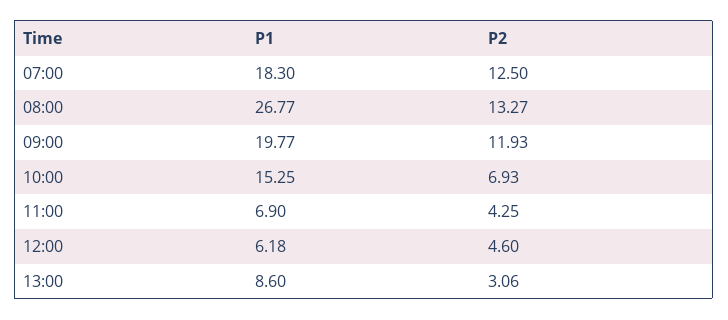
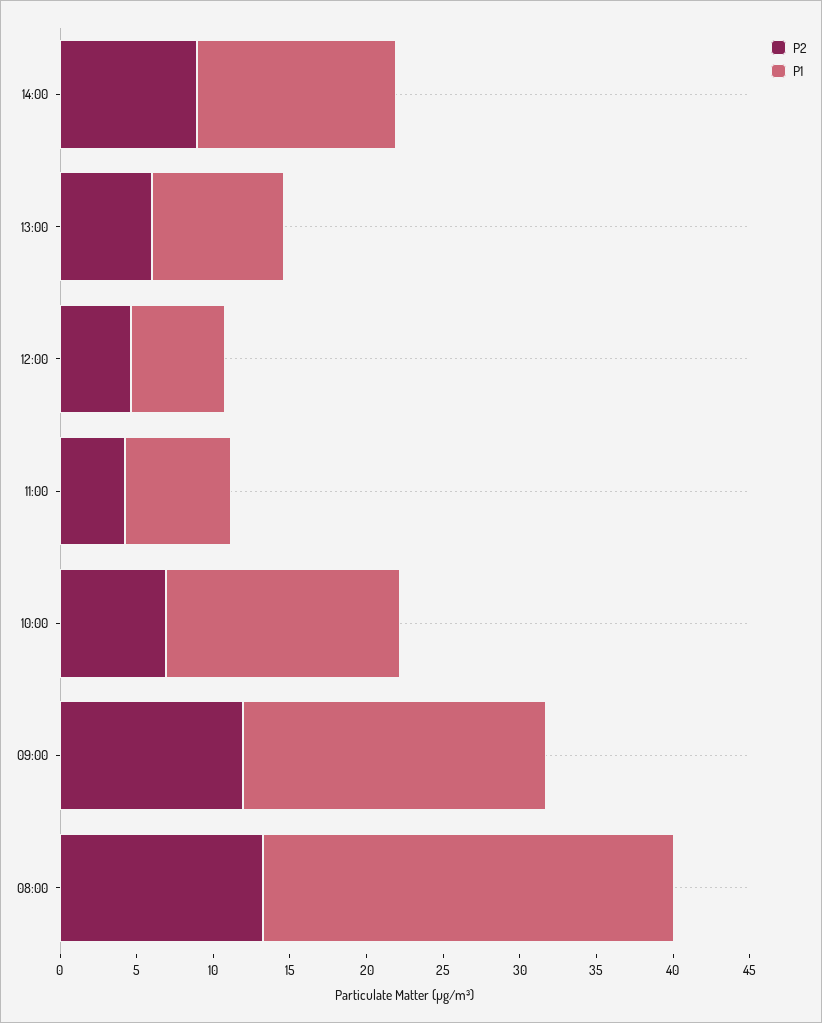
P1, 07:00: 18.3 -> none
P2, 07:00: 12.5 -> none
P2, 13:00: 3.06 -> 6
P2, 14:00: none -> 9
P1, 14:00: none -> 13

